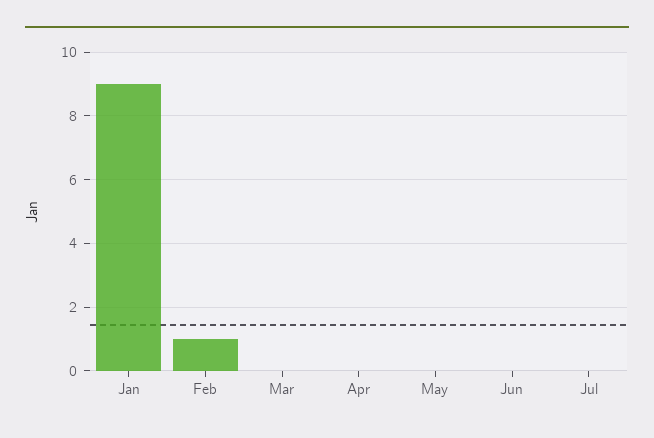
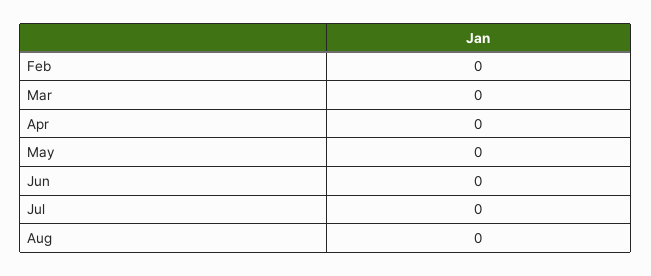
Jan: 9 -> none
Feb: 1 -> 0
Aug: none -> 0

